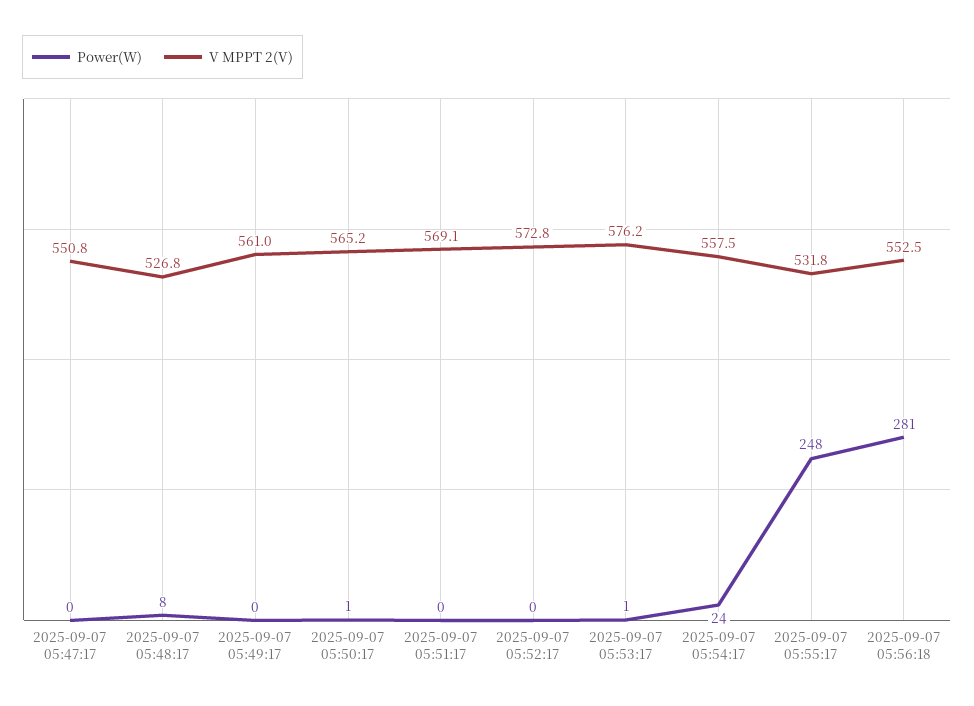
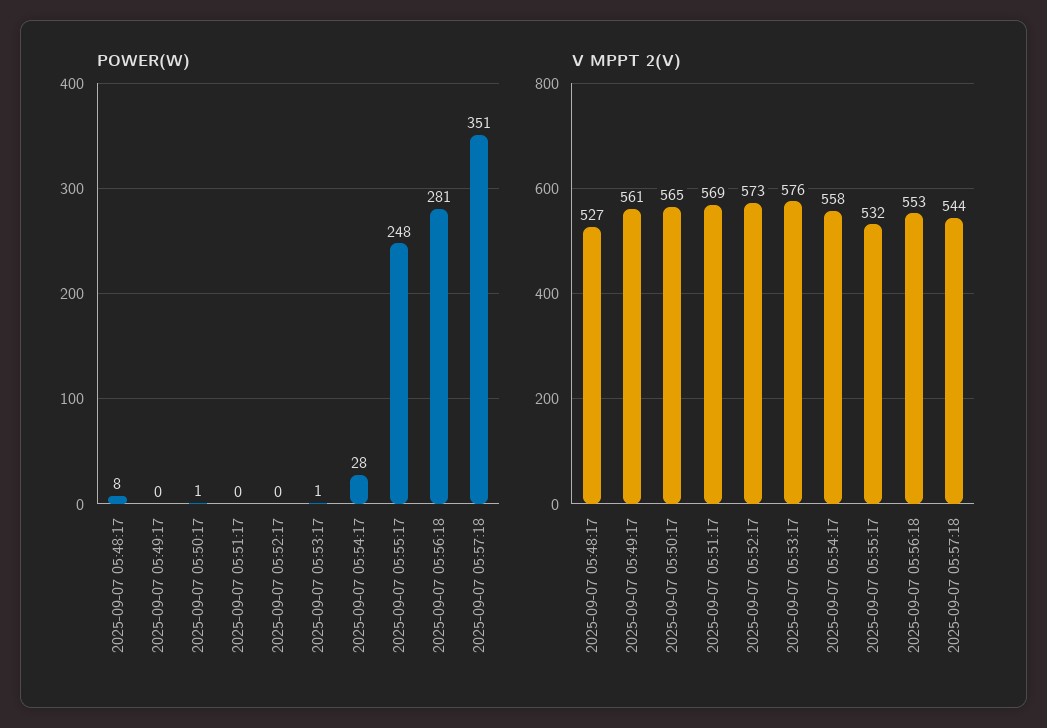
Power(W), 2025-09-07 05:47:17: 0 -> none
V MPPT 2(V), 2025-09-07 05:47:17: 550.8 -> none
Power(W), 2025-09-07 05:54:17: 24 -> 28
Power(W), 2025-09-07 05:57:18: none -> 351
V MPPT 2(V), 2025-09-07 05:57:18: none -> 544

